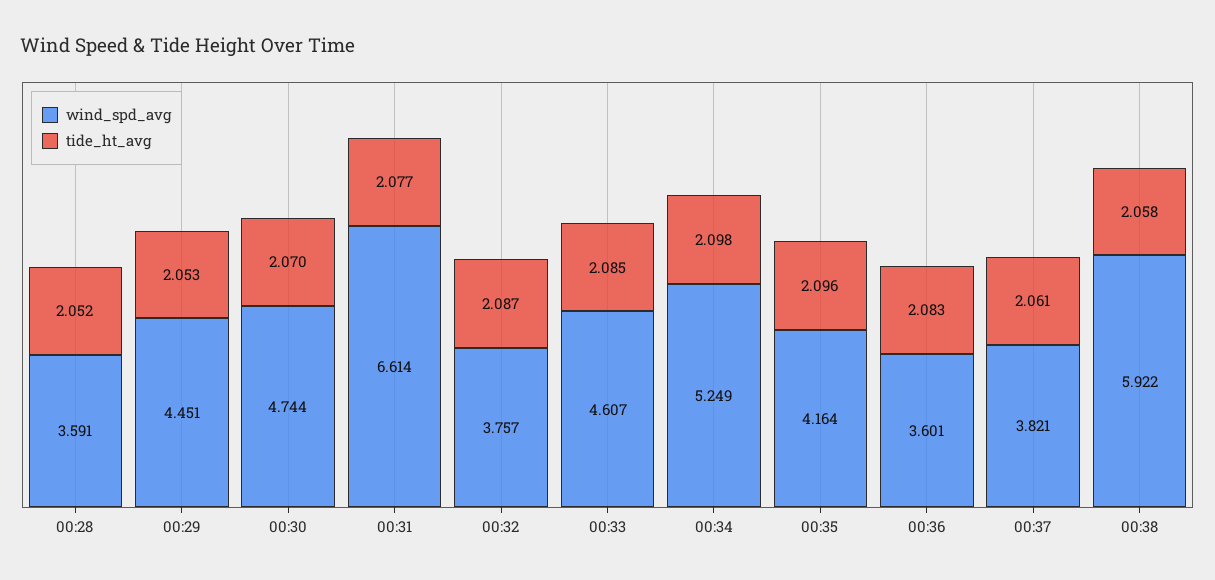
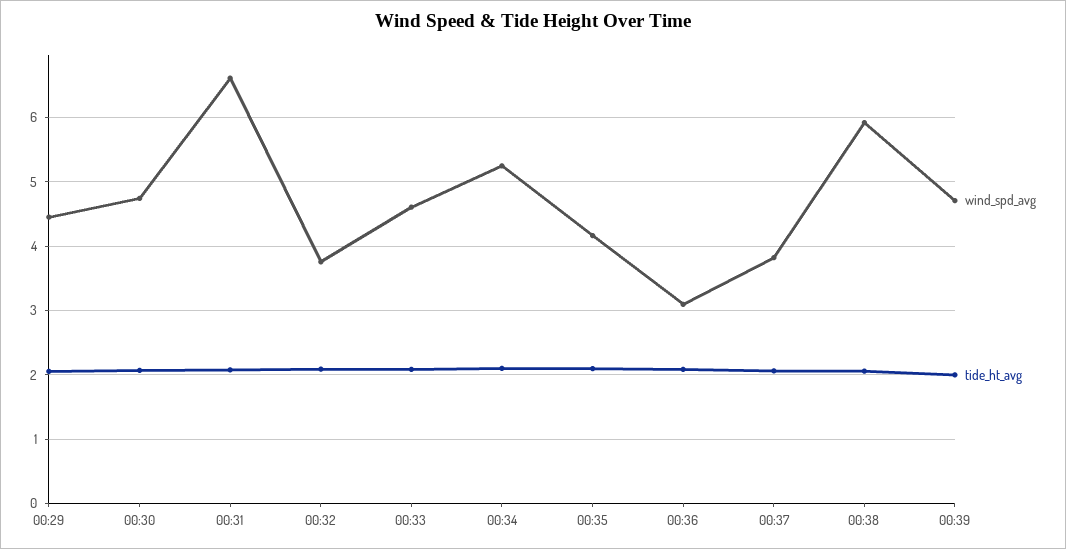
wind_spd_avg, 00:28: 3.591 -> none
tide_ht_avg, 00:28: 2.052 -> none
wind_spd_avg, 00:36: 3.601 -> 3.1
wind_spd_avg, 00:39: none -> 4.7
tide_ht_avg, 00:39: none -> 2

